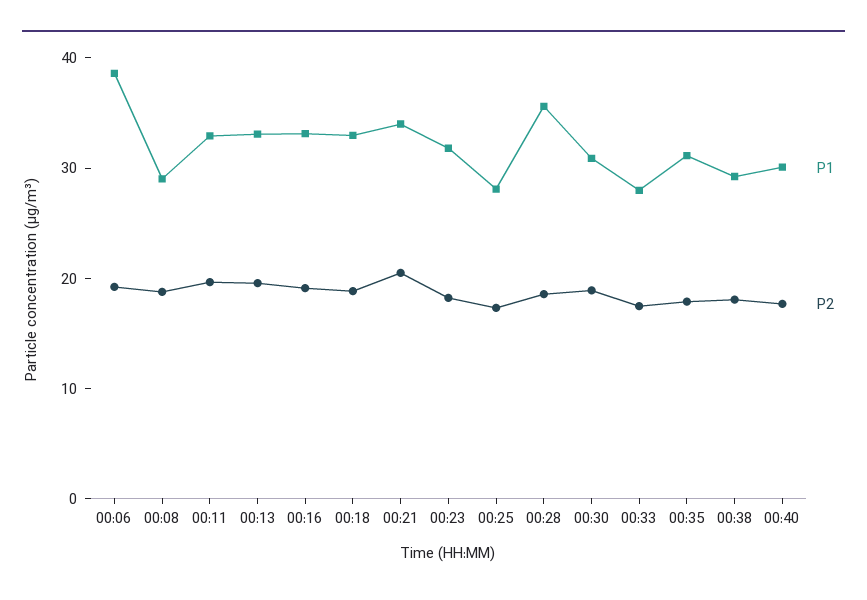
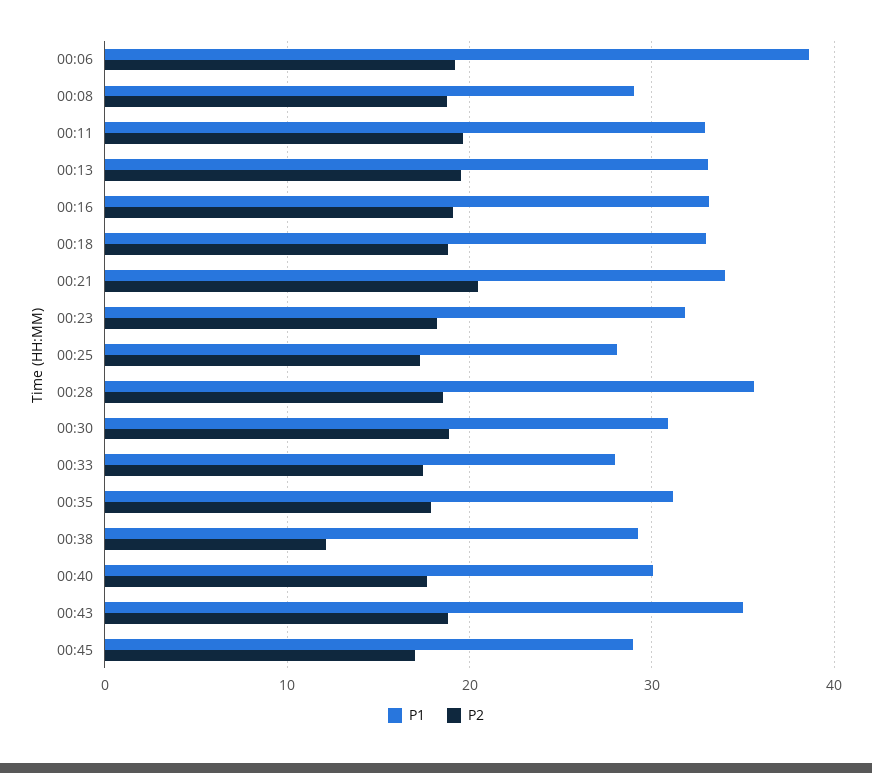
P2, 00:38: 18 -> 12
P1, 00:43: none -> 35
P2, 00:43: none -> 19
P1, 00:45: none -> 29
P2, 00:45: none -> 17

